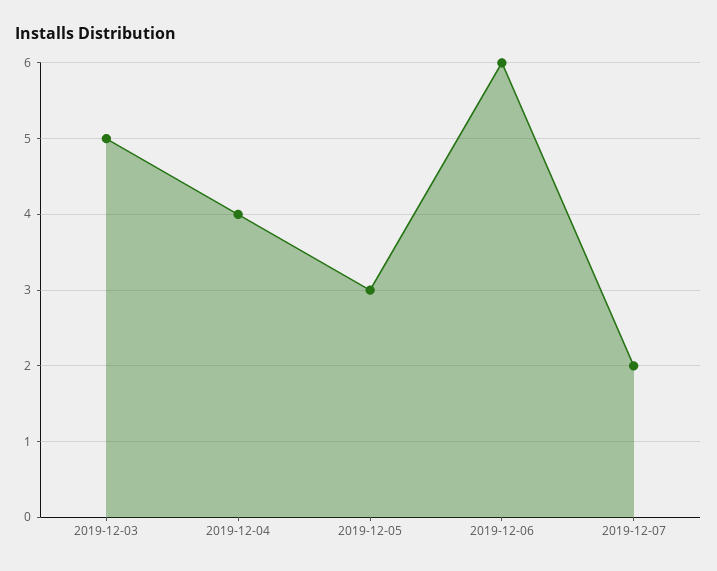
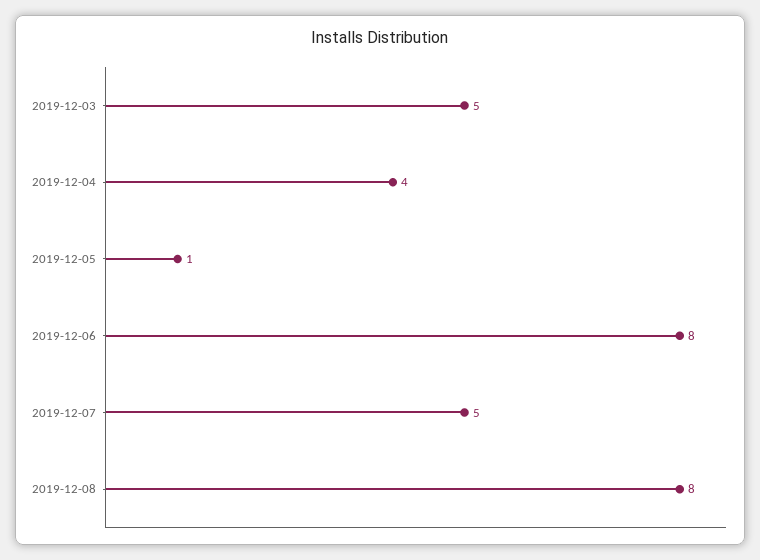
2019-12-05: 3 -> 1
2019-12-06: 6 -> 8
2019-12-07: 2 -> 5
2019-12-08: none -> 8

